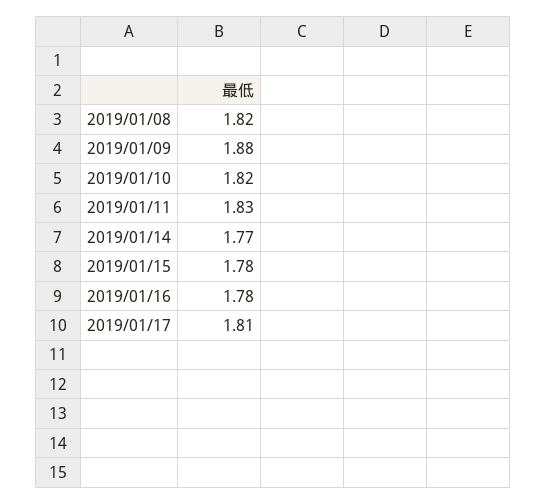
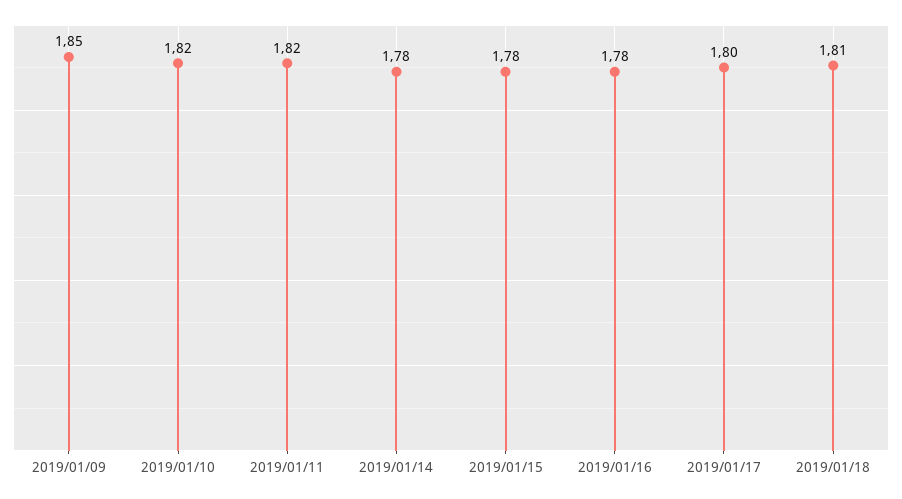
2019/01/08: 1.82 -> none
2019/01/09: 1.88 -> 1.85
2019/01/11: 1.83 -> 1.82
2019/01/14: 1.77 -> 1.78
2019/01/17: 1.81 -> 1.8
2019/01/18: none -> 1.81

